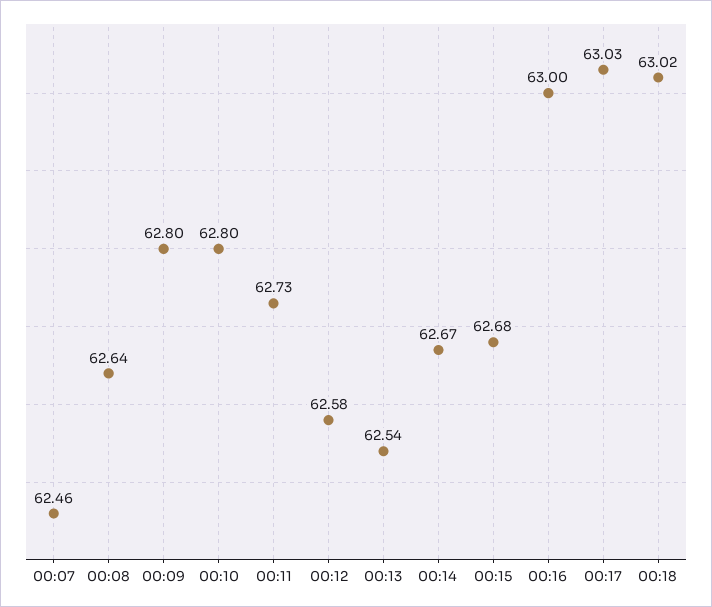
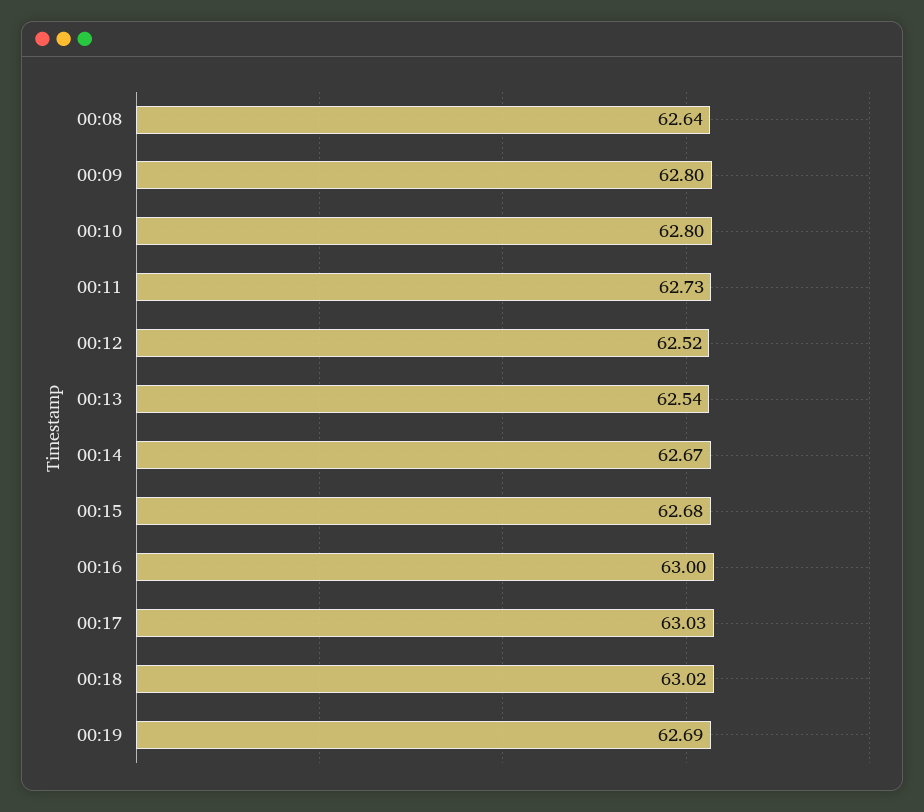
00:07: 62.46 -> none
00:12: 62.58 -> 62.52
00:19: none -> 62.69

